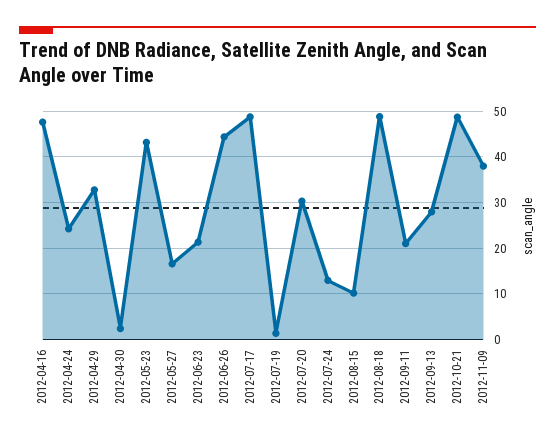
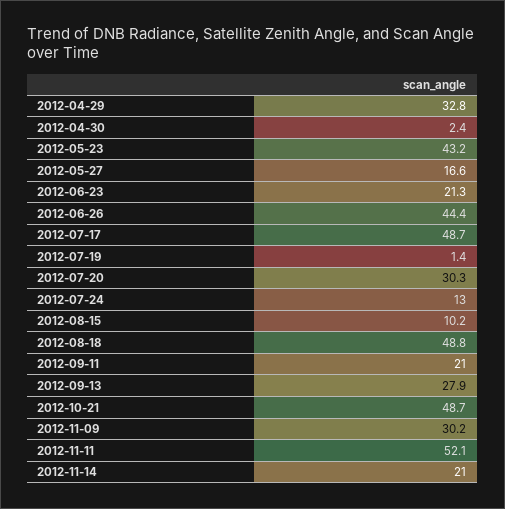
2012-04-16: 48 -> none
2012-04-24: 24 -> none
2012-11-09: 38 -> 30.2
2012-11-11: none -> 52.1
2012-11-14: none -> 21

